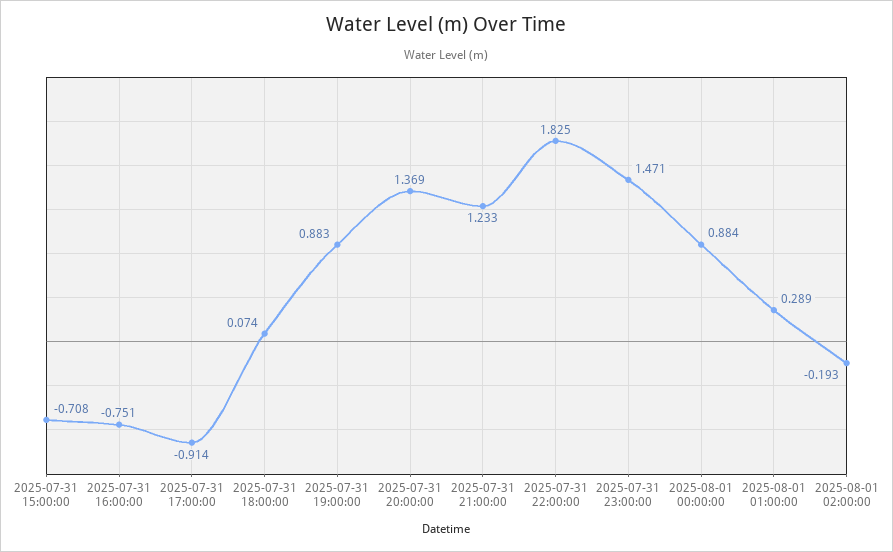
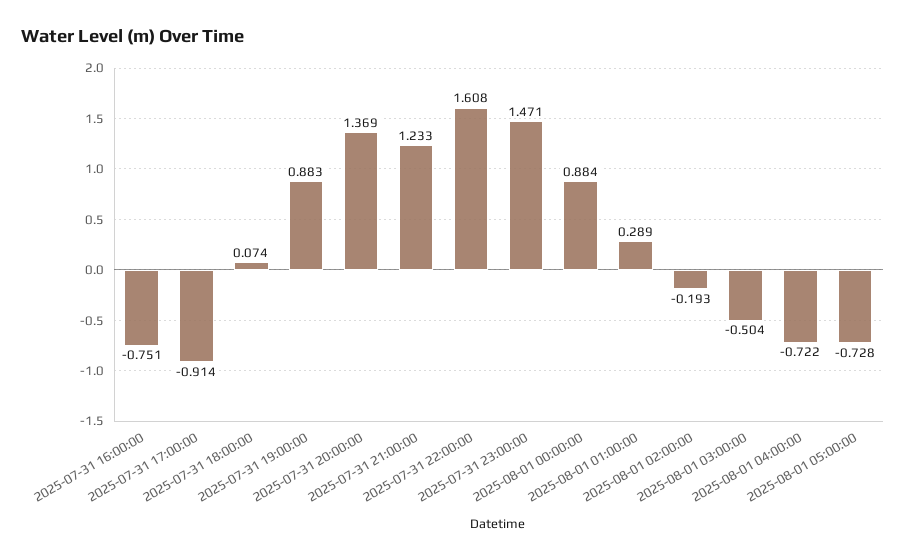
2025-07-31 15:00:00: -0.708 -> none
2025-07-31 22:00:00: 1.825 -> 1.608
2025-08-01 03:00:00: none -> -0.504
2025-08-01 04:00:00: none -> -0.722
2025-08-01 05:00:00: none -> -0.728

